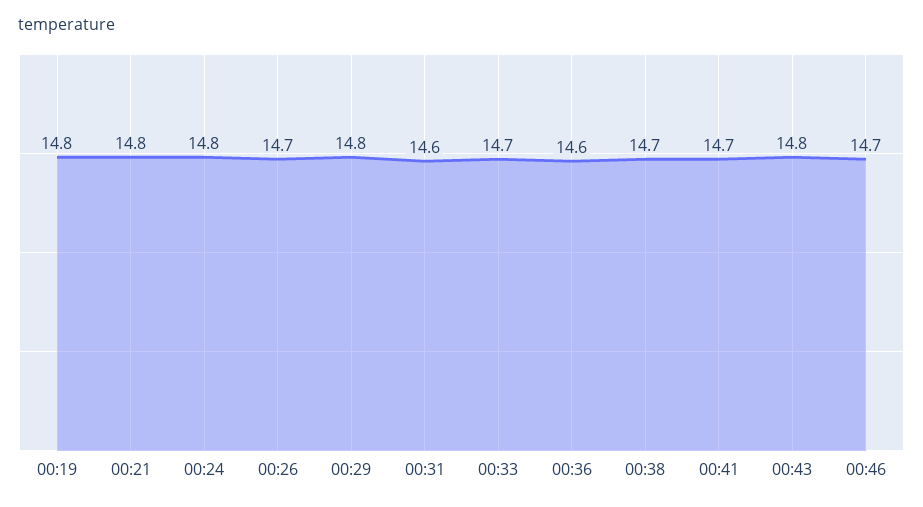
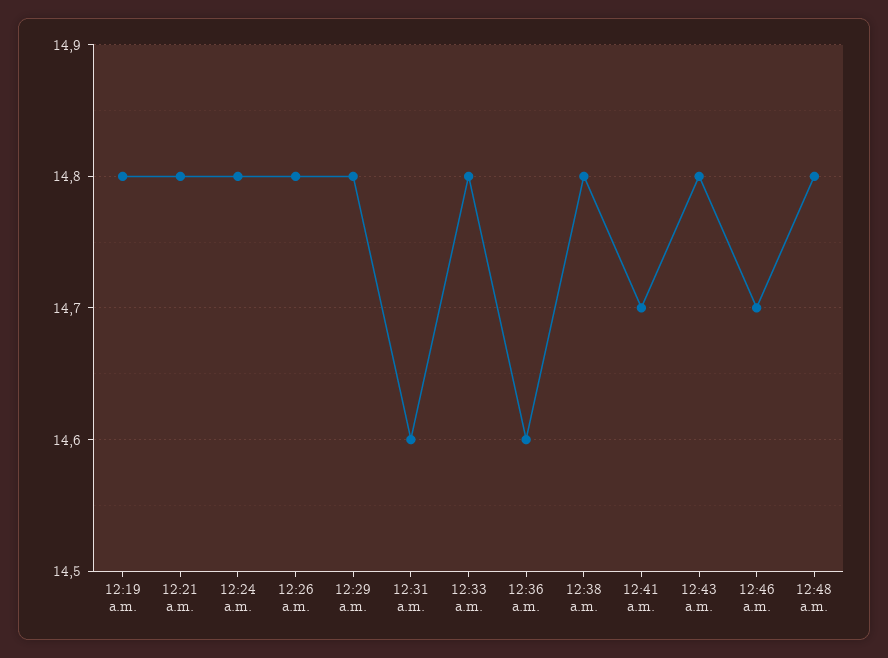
00:26: 14.7 -> 14.8
00:33: 14.7 -> 14.8
00:38: 14.7 -> 14.8
12:48 a.m.: none -> 14.8

